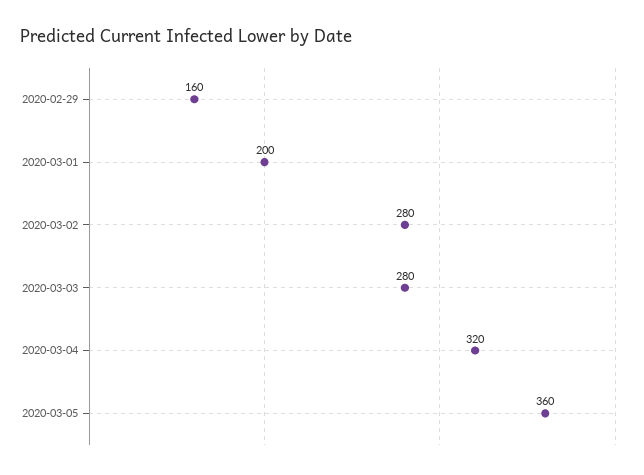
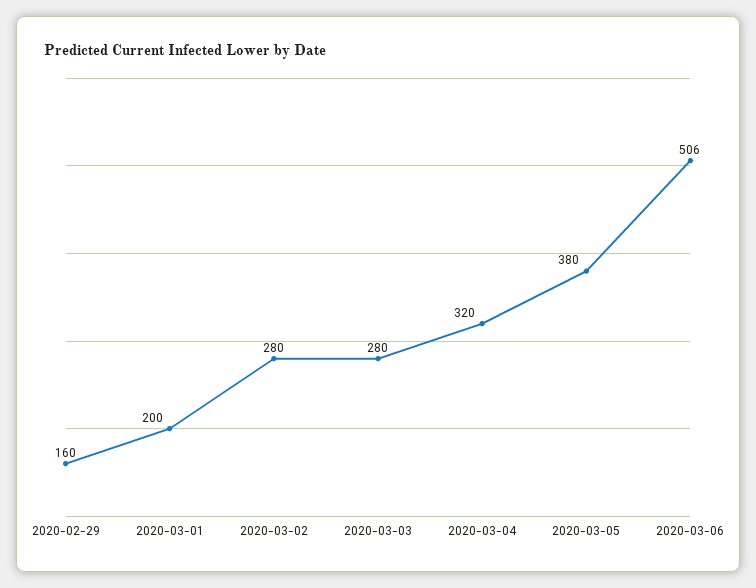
2020-03-05: 360 -> 380
2020-03-06: none -> 506

